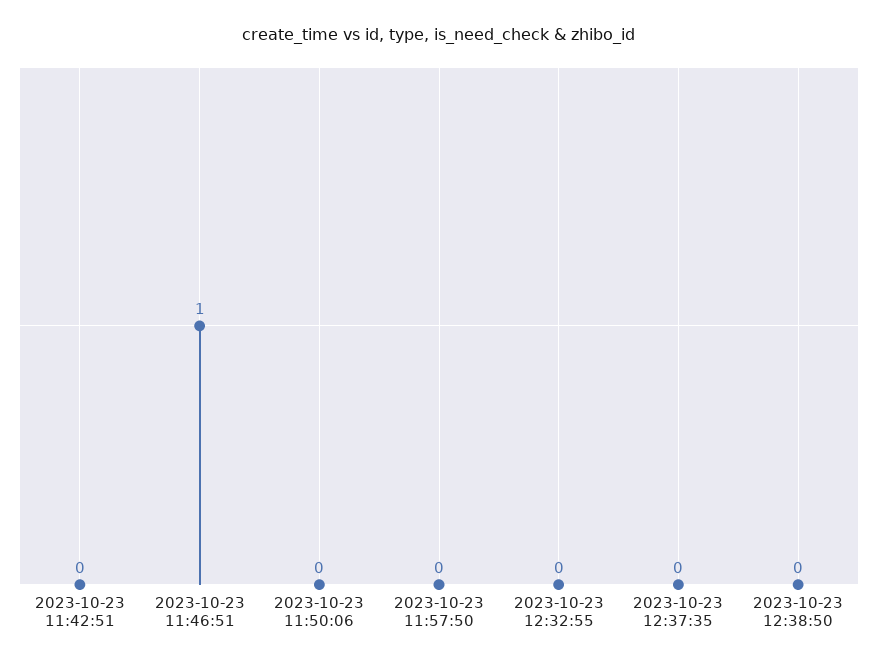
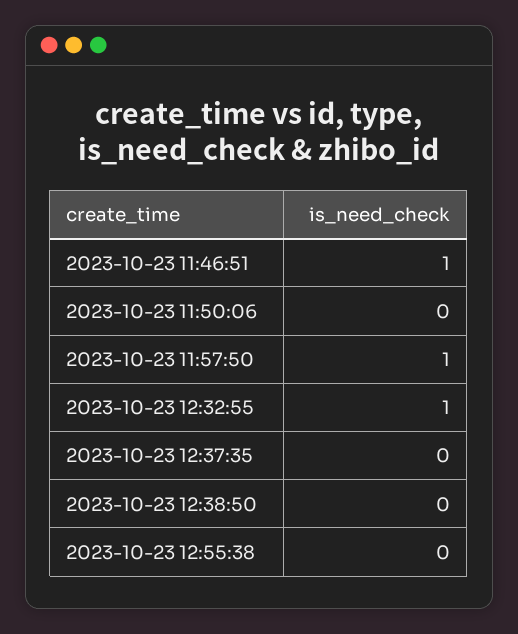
2023-10-23 11:42:51: 0 -> none
2023-10-23 11:57:50: 0 -> 1
2023-10-23 12:32:55: 0 -> 1
2023-10-23 12:55:38: none -> 0

